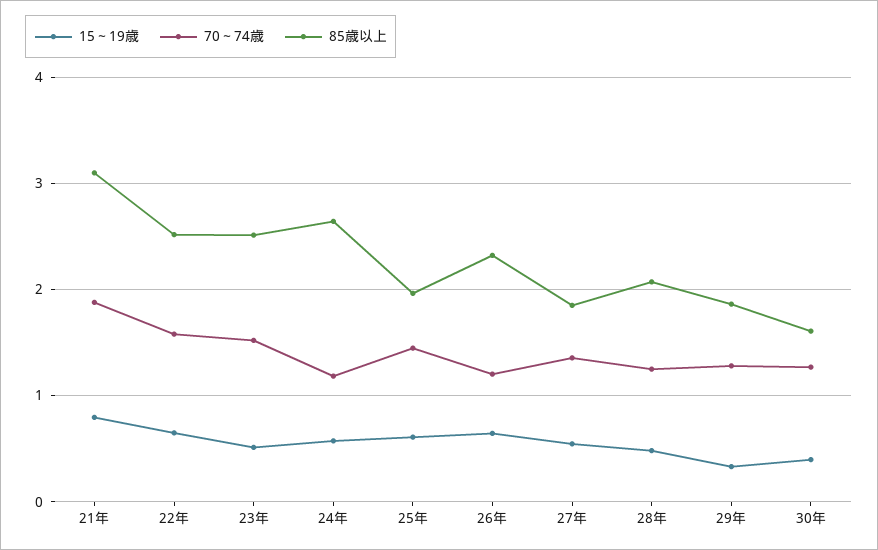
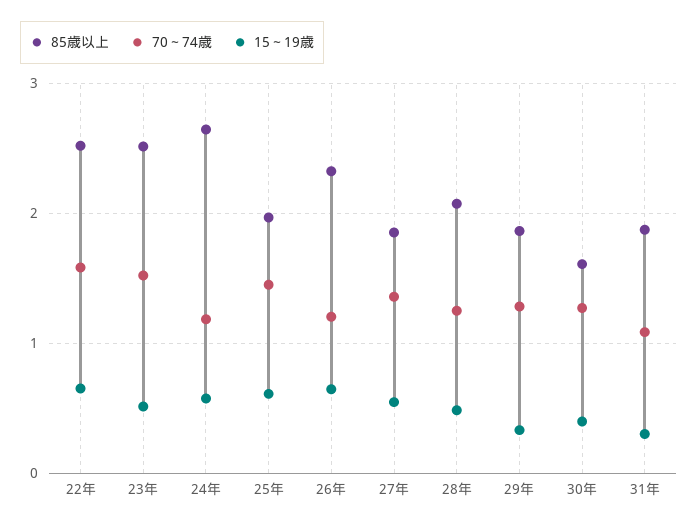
15～19歳, 21年: 0.8 -> none
70～74歳, 21年: 1.9 -> none
85歳以上, 21年: 3.1 -> none
85歳以上, 31年: none -> 1.9
70～74歳, 31年: none -> 1.1
15～19歳, 31年: none -> 0.3

